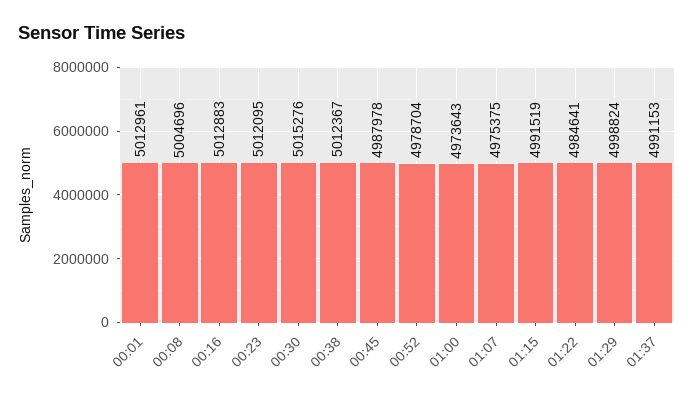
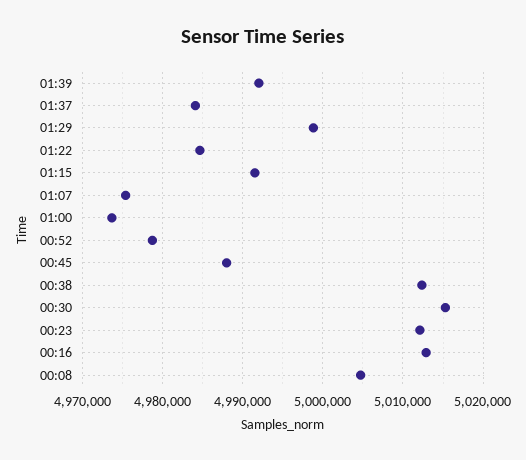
00:01: 5012961 -> none
01:37: 4991153 -> 4984000
01:39: none -> 4992000

